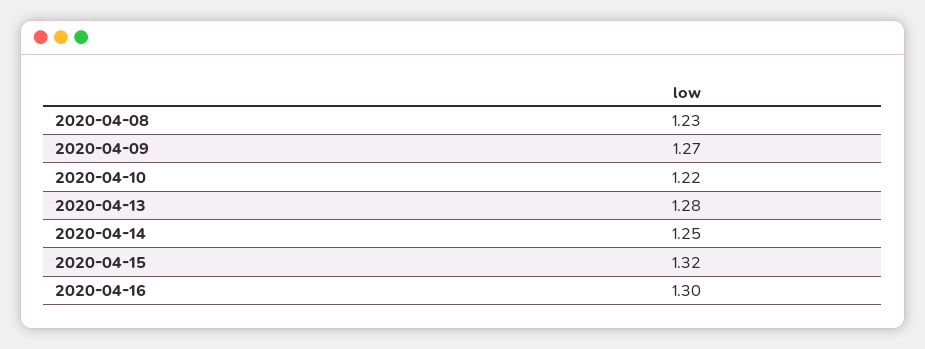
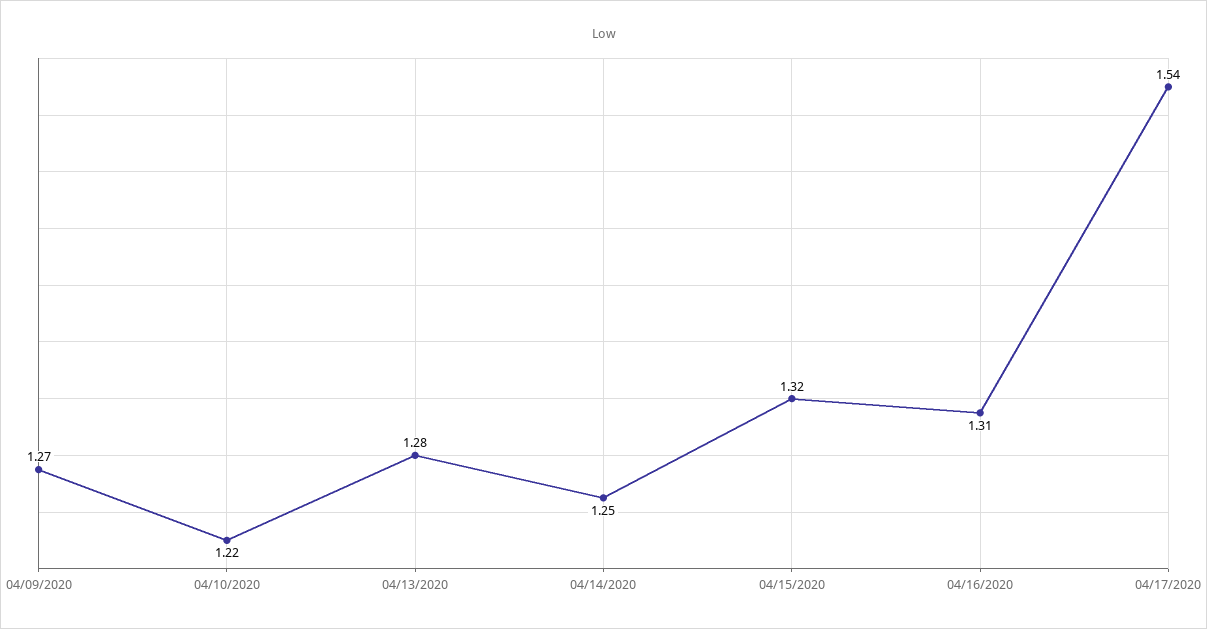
2020-04-08: 1.23 -> none
2020-04-16: 1.3 -> 1.31
04/17/2020: none -> 1.54

